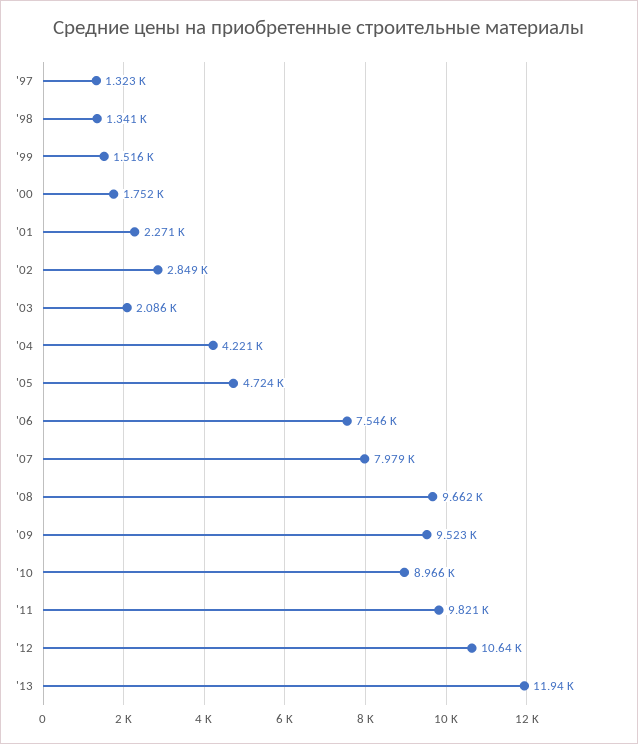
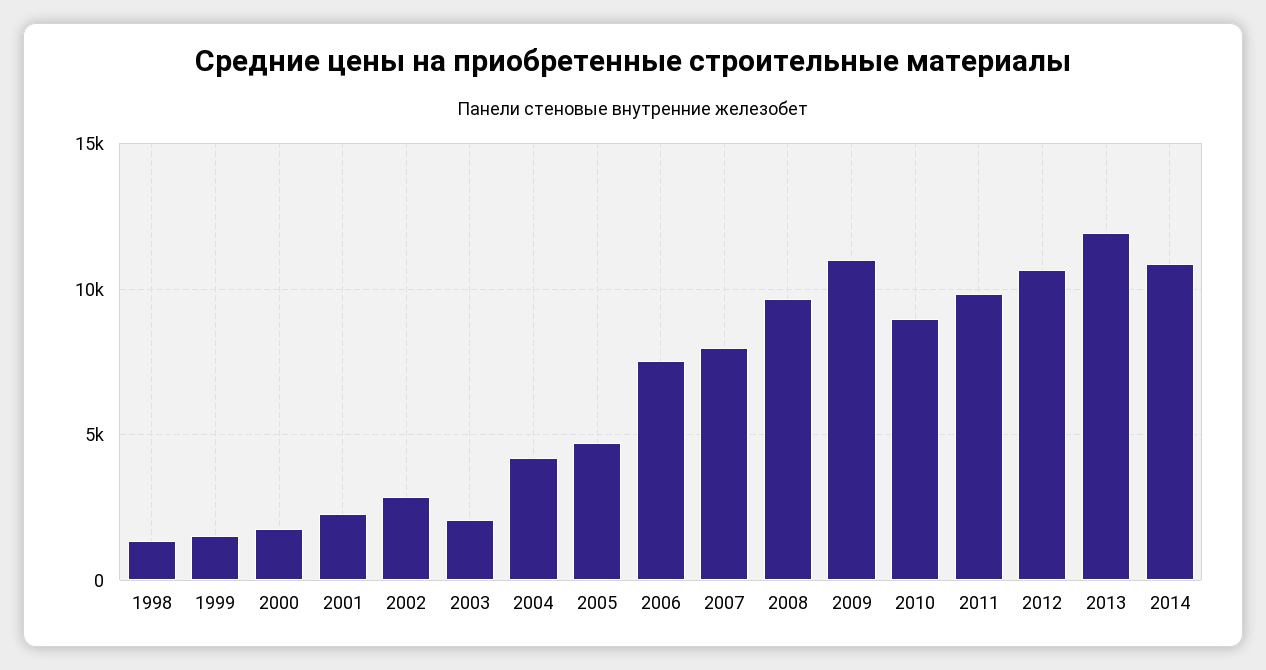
'97: 1323 -> none
'09: 9523 -> 11000
2014: none -> 11000

